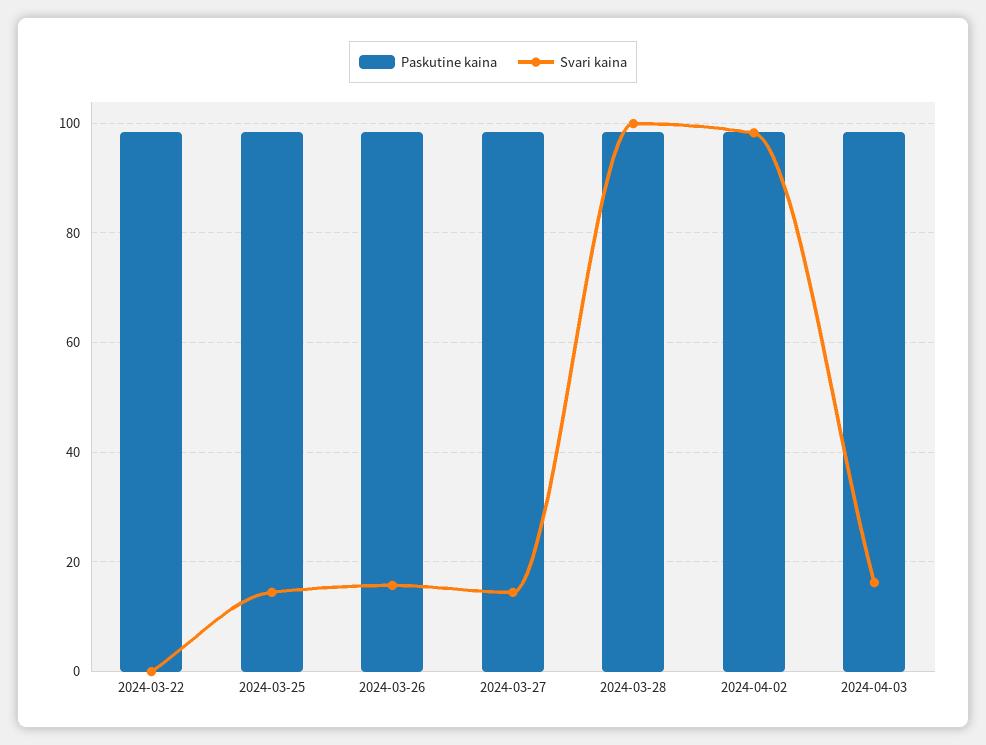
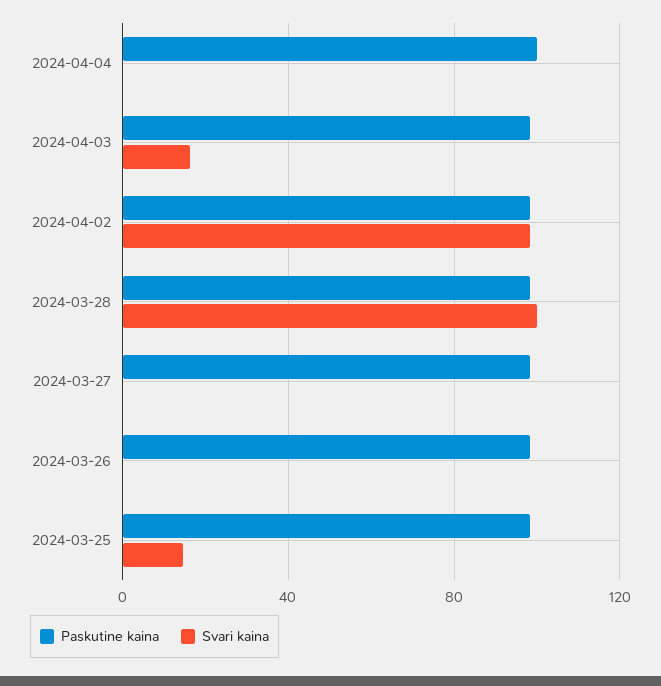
Paskutine kaina, 2024-03-22: 98 -> none
Svari kaina, 2024-03-22: 0 -> none
Svari kaina, 2024-03-26: 16 -> 0
Svari kaina, 2024-03-27: 14 -> 0
Paskutine kaina, 2024-04-04: none -> 100
Svari kaina, 2024-04-04: none -> 0

